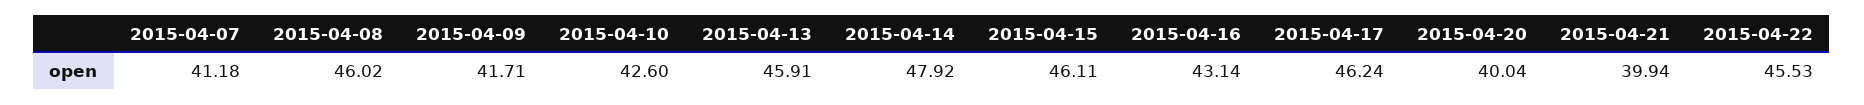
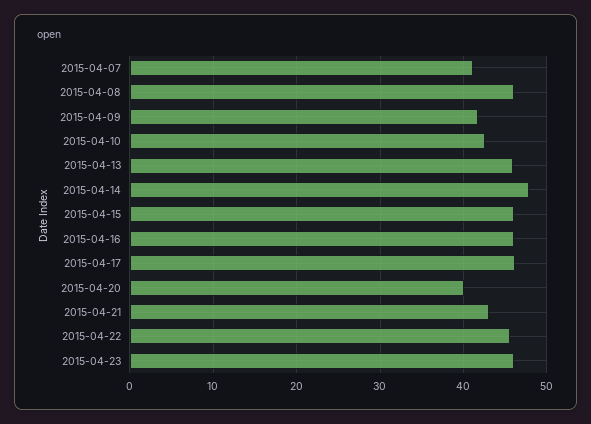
2015-04-16: 43.14 -> 46
2015-04-21: 39.94 -> 43
2015-04-23: none -> 46

